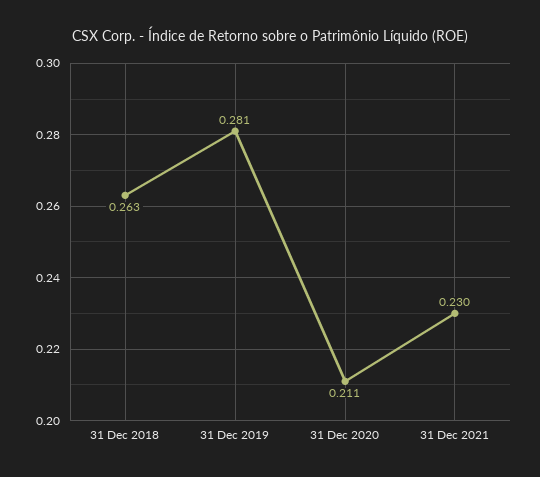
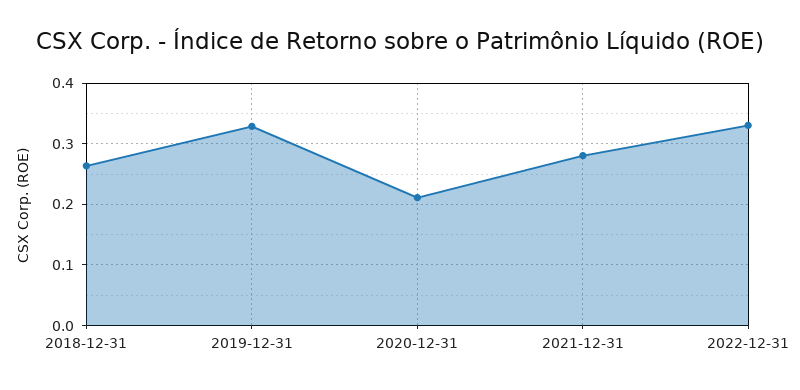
31 Dec 2019: 0.281 -> 0.33
31 Dec 2021: 0.23 -> 0.28
2022-12-31: none -> 0.33

